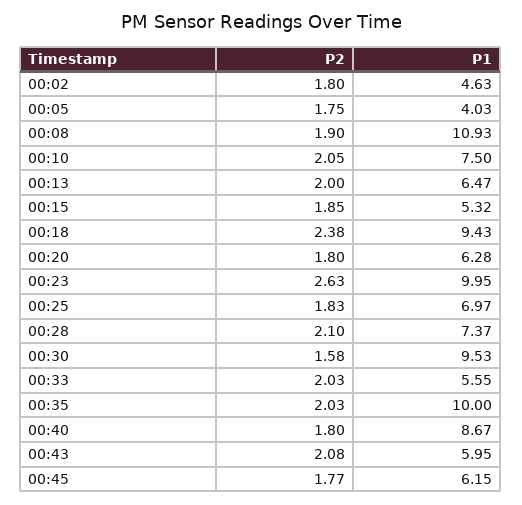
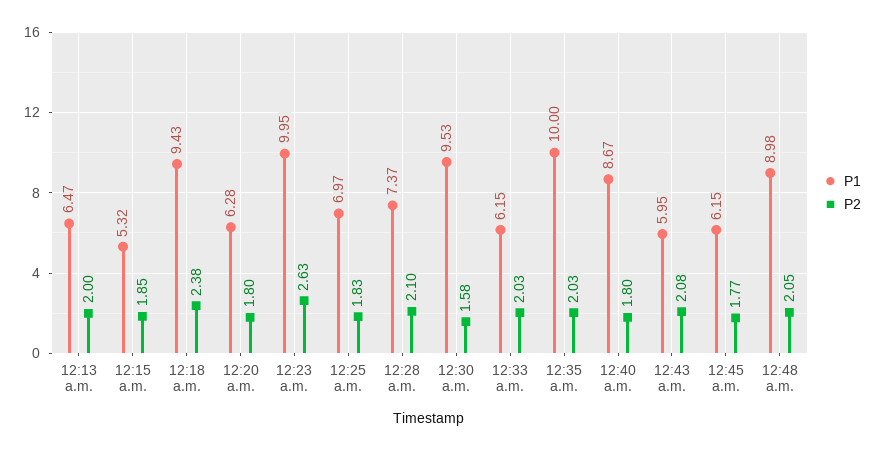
P2, 00:02: 1.8 -> none
P1, 00:02: 4.63 -> none
P2, 00:05: 1.75 -> none
P1, 00:05: 4.03 -> none
P2, 00:08: 1.9 -> none
P1, 00:08: 10.93 -> none
P2, 00:10: 2.05 -> none
P1, 00:10: 7.5 -> none
P1, 00:33: 5.55 -> 6.15
P1, 12:48 a.m.: none -> 8.98
P2, 12:48 a.m.: none -> 2.05

